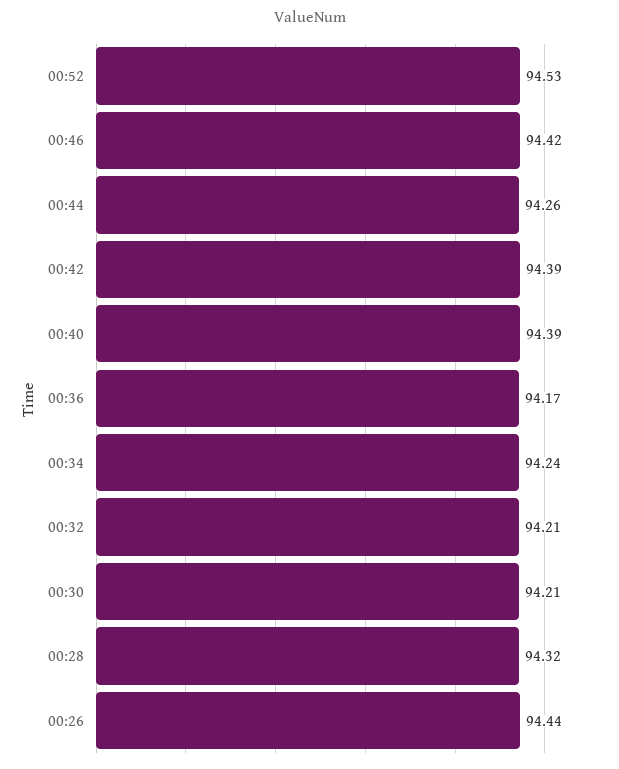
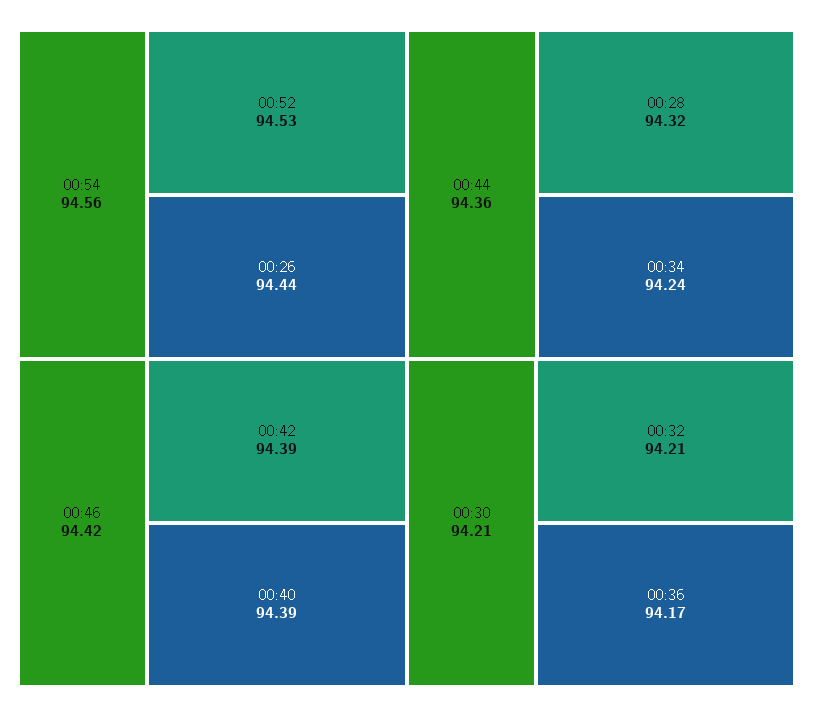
00:44: 94.26 -> 94.36
00:54: none -> 94.56

